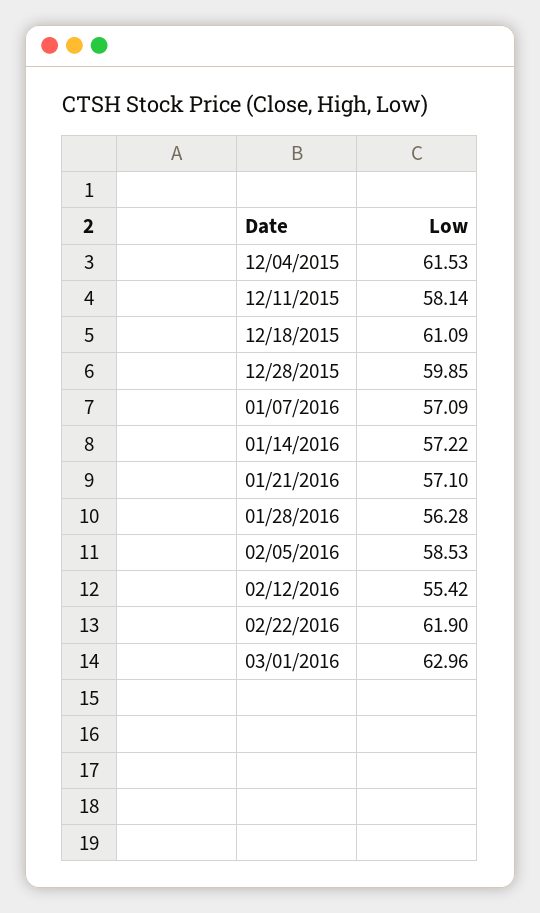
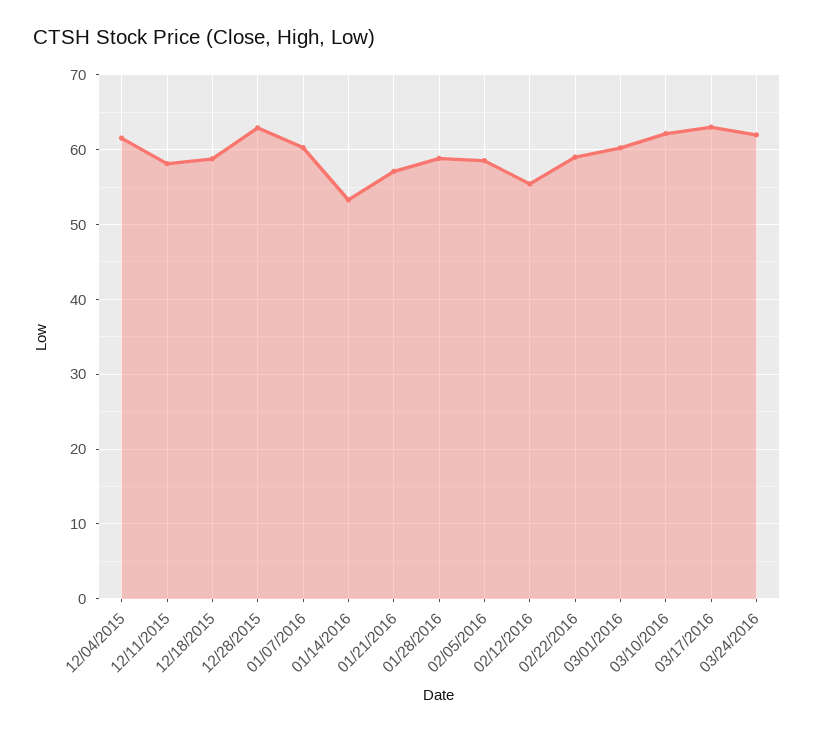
12/18/2015: 61.09 -> 59
12/28/2015: 59.85 -> 63
01/07/2016: 57.09 -> 60
01/14/2016: 57.22 -> 53
01/28/2016: 56.28 -> 59
02/22/2016: 61.9 -> 59
03/01/2016: 62.96 -> 60
03/10/2016: none -> 62
03/17/2016: none -> 63
03/24/2016: none -> 62

